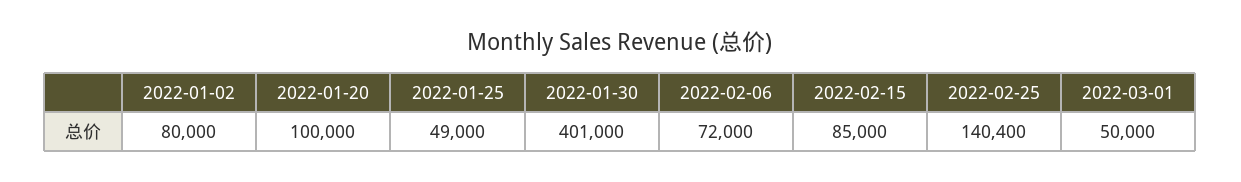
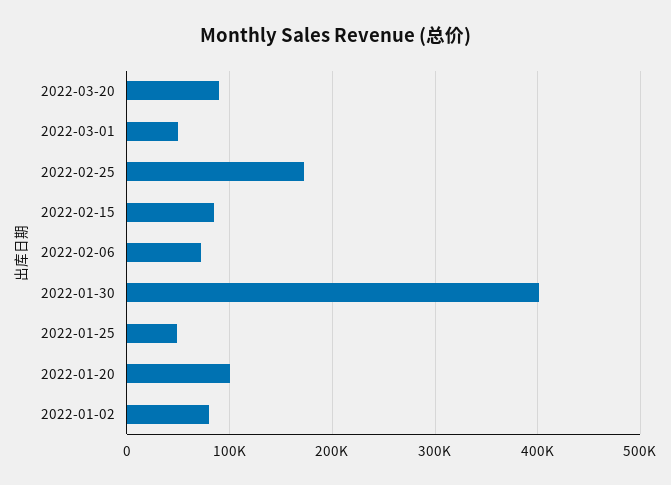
2022-02-25: 140400 -> 170000
2022-03-20: none -> 90000

